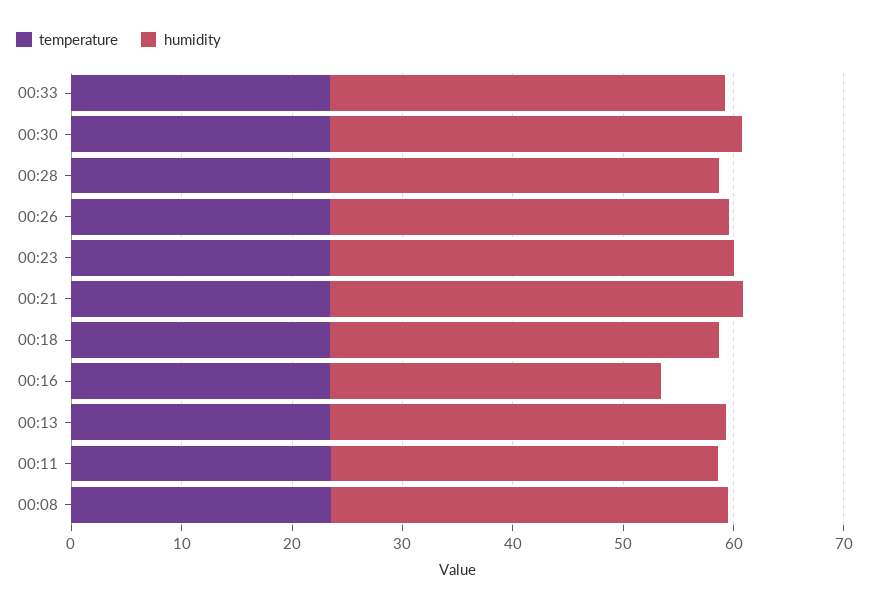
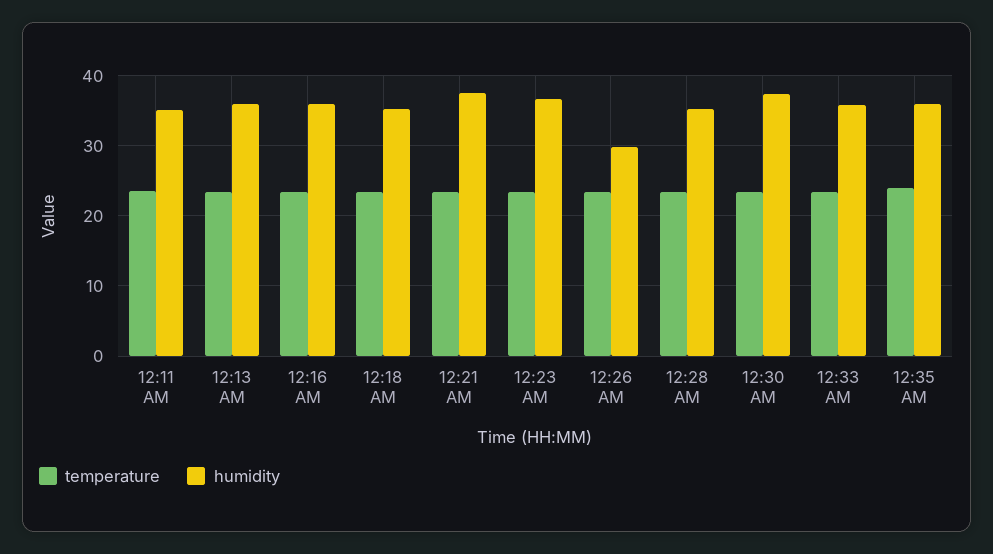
humidity, 00:26: 36 -> 30
humidity, 00:16: 30 -> 36
temperature, 00:08: 24 -> none
humidity, 00:08: 36 -> none
temperature, 12:35 AM: none -> 24
humidity, 12:35 AM: none -> 36

